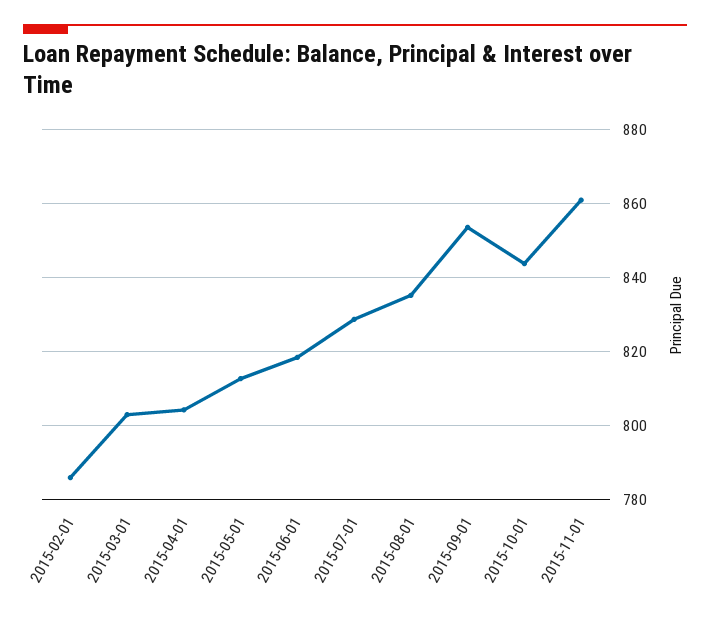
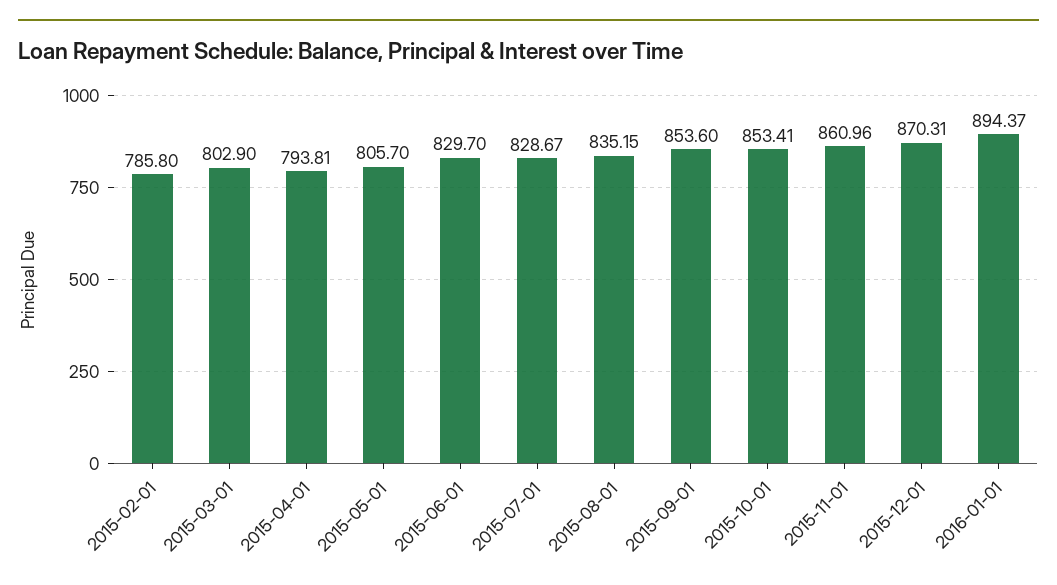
2015-04-01: 804 -> 793.81
2015-05-01: 812 -> 805.7
2015-06-01: 818 -> 829.7
2015-10-01: 844 -> 853.41
2015-12-01: none -> 870.31
2016-01-01: none -> 894.37

